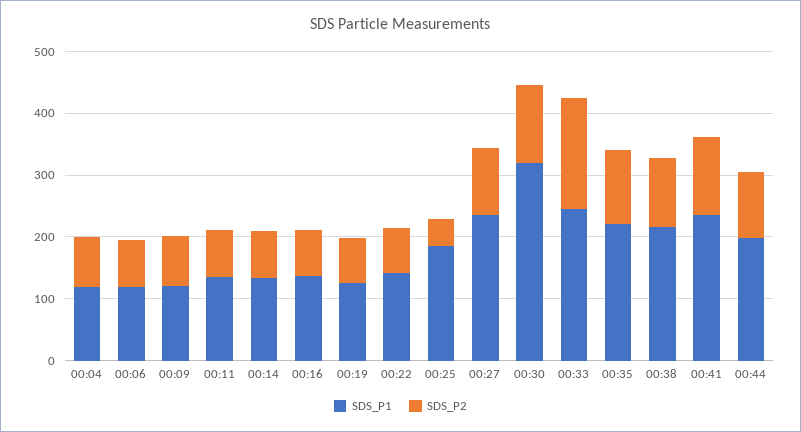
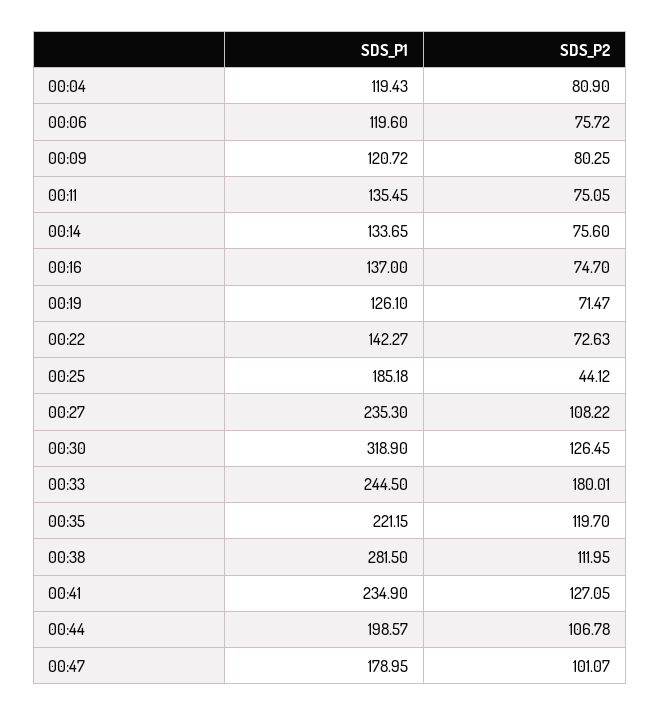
SDS_P1, 00:38: 220 -> 281.5
SDS_P1, 00:47: none -> 178.95
SDS_P2, 00:47: none -> 101.07

